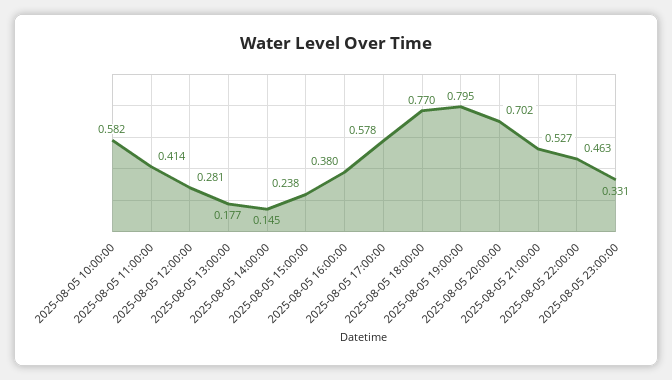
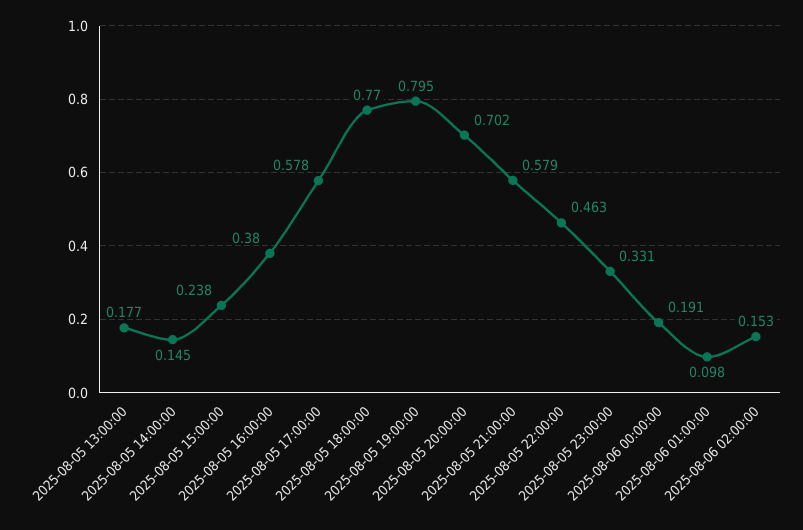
2025-08-05 10:00:00: 0.582 -> none
2025-08-05 11:00:00: 0.414 -> none
2025-08-05 12:00:00: 0.281 -> none
2025-08-05 21:00:00: 0.527 -> 0.579
2025-08-06 00:00:00: none -> 0.191
2025-08-06 01:00:00: none -> 0.098
2025-08-06 02:00:00: none -> 0.153

